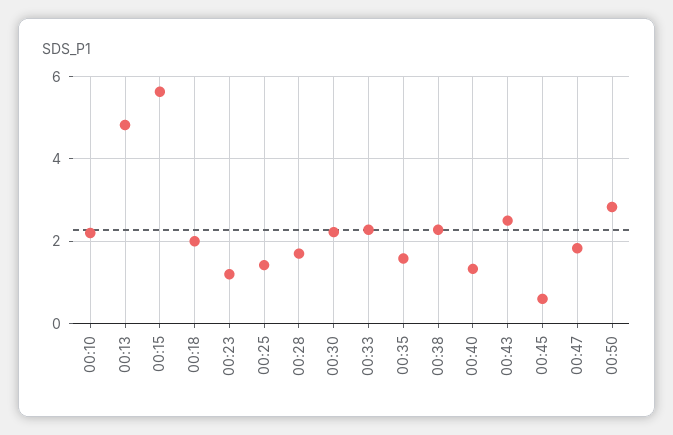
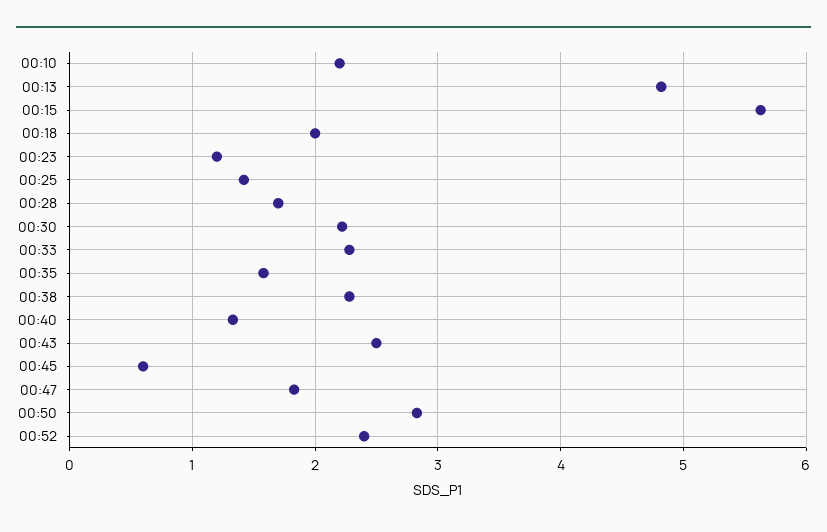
00:52: none -> 2.4

